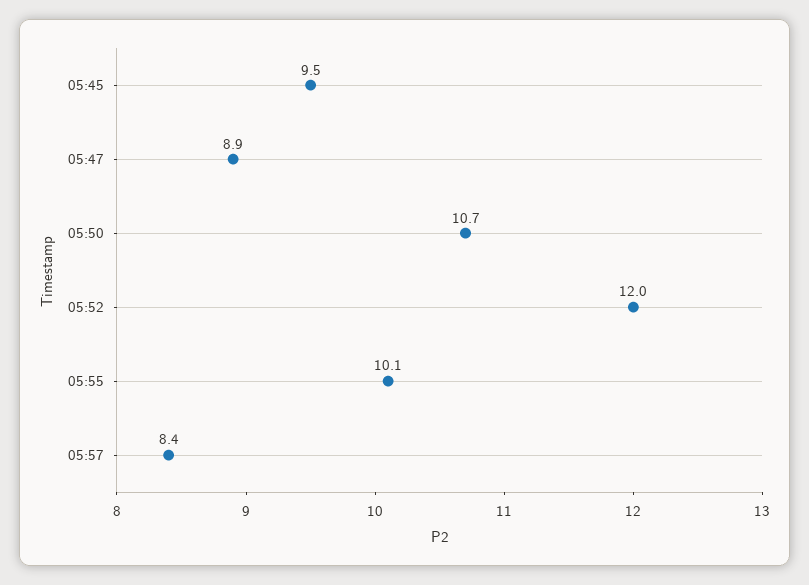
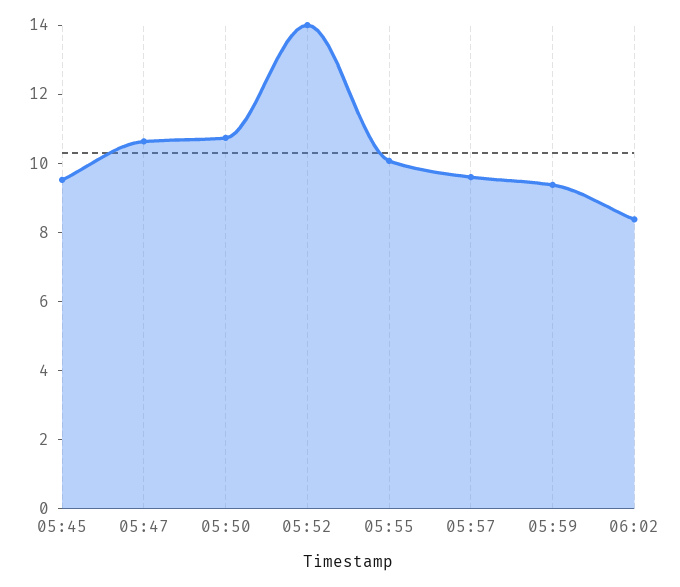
05:47: 8.9 -> 10.5
05:52: 12 -> 14
05:57: 8.4 -> 9.5
05:59: none -> 9.5
06:02: none -> 8.5

